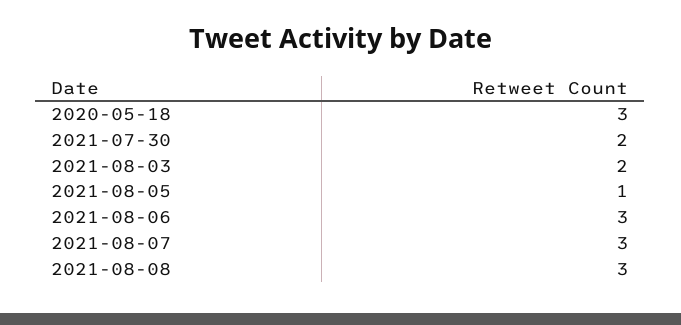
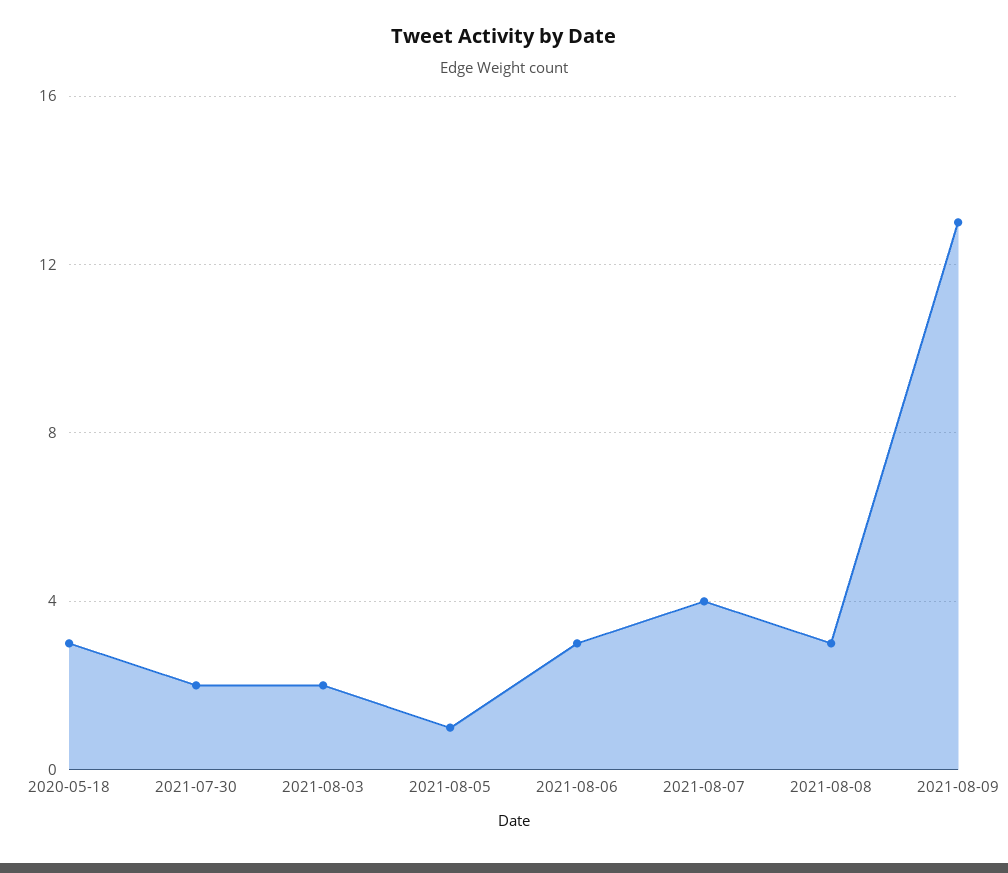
2021-08-07: 3 -> 4
2021-08-09: none -> 13

